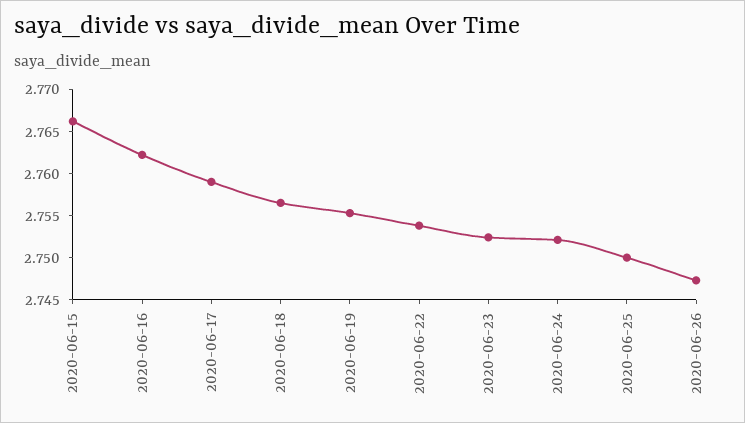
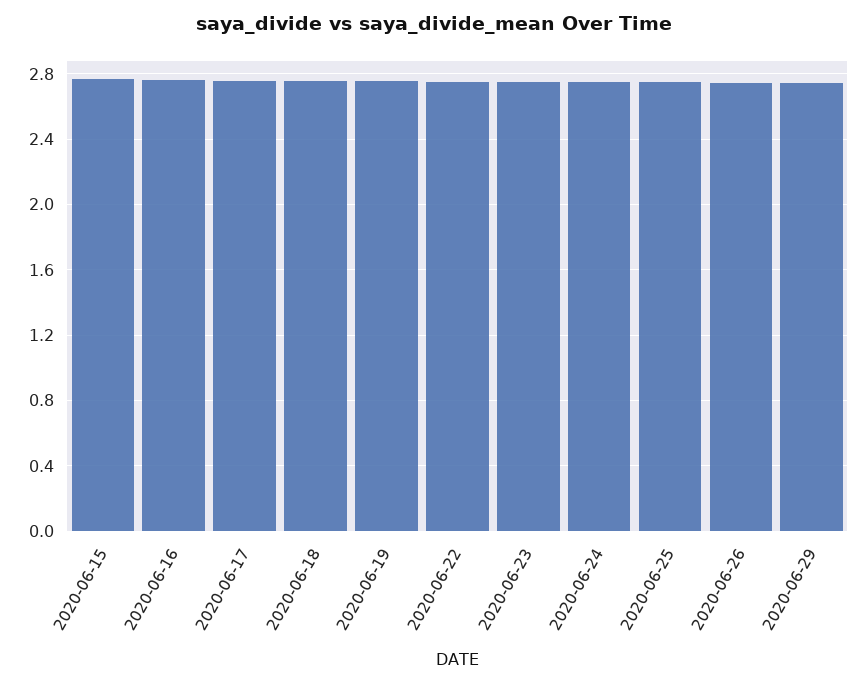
2020-06-29: none -> 2.75

